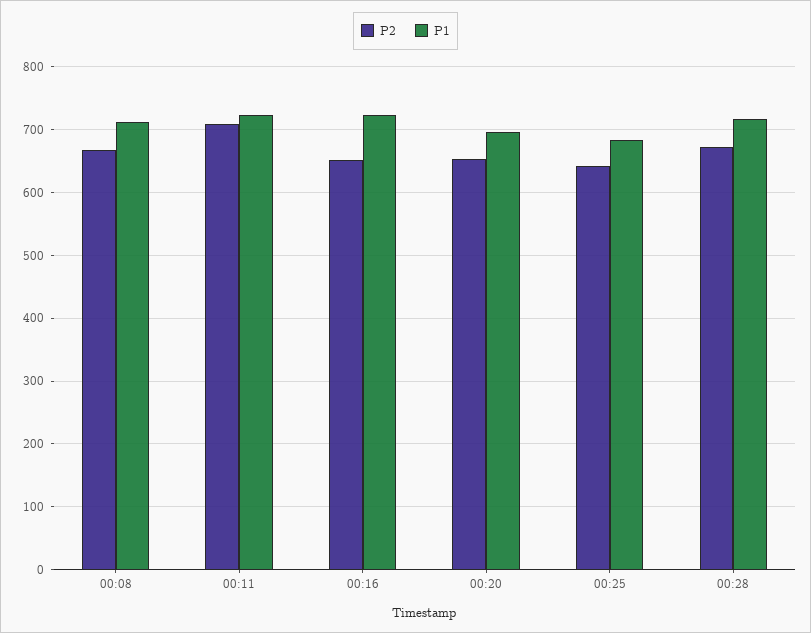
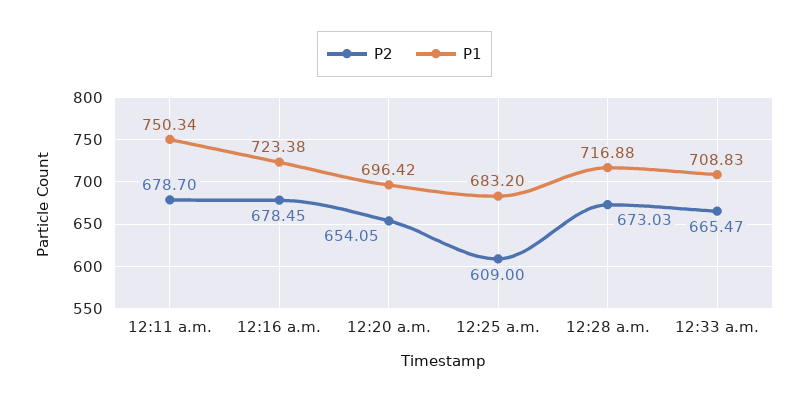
P2, 00:08: 670 -> none
P1, 00:08: 710 -> none
P2, 00:11: 710 -> 678.7
P1, 00:11: 720 -> 750.34
P2, 00:16: 650 -> 678.45
P2, 00:25: 640 -> 609
P2, 12:33 a.m.: none -> 665.47
P1, 12:33 a.m.: none -> 708.83

